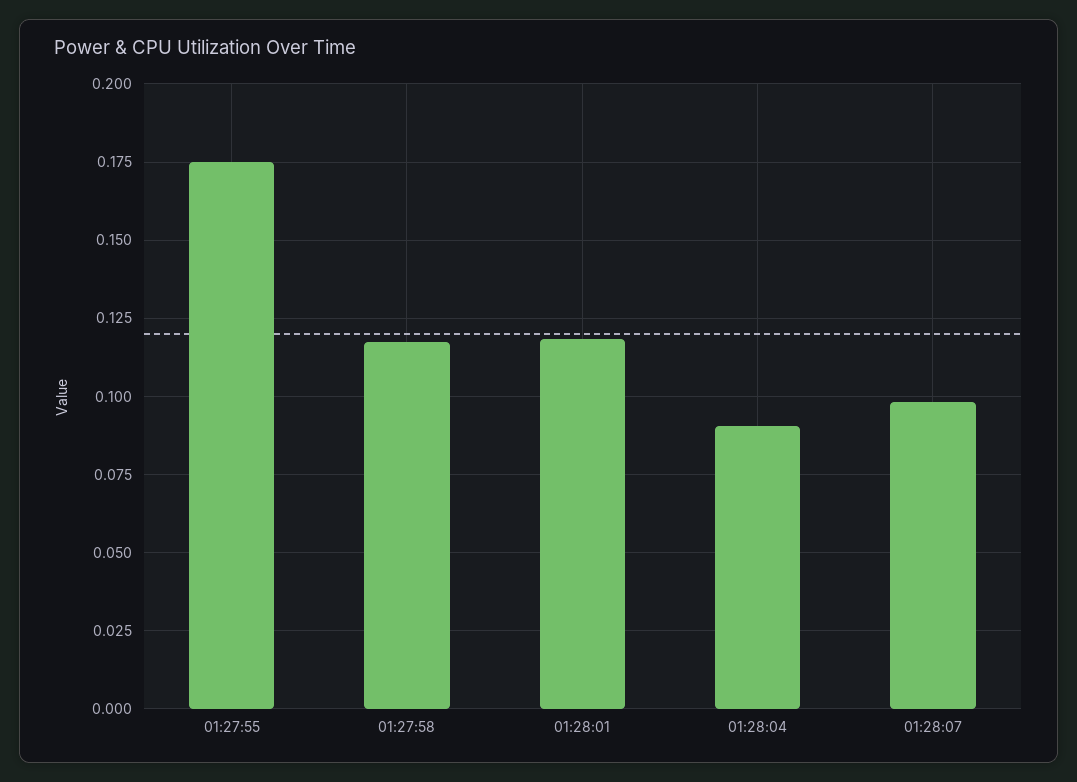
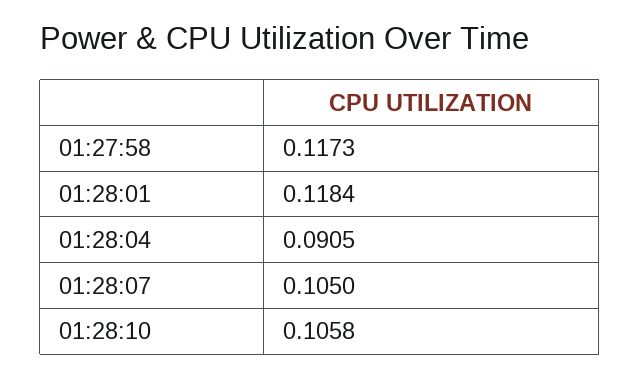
01:27:55: 0.175 -> none
01:28:07: 0.0975 -> 0.105
01:28:10: none -> 0.1058

